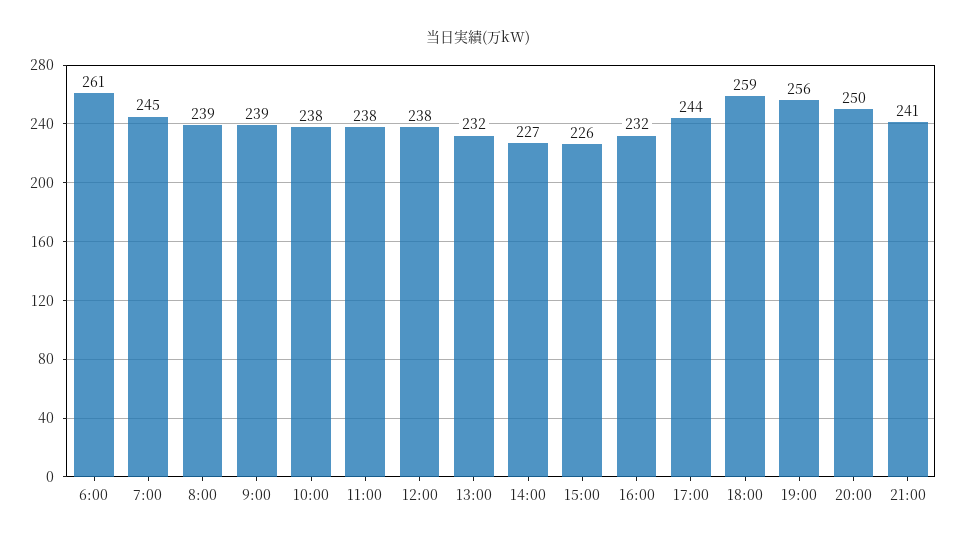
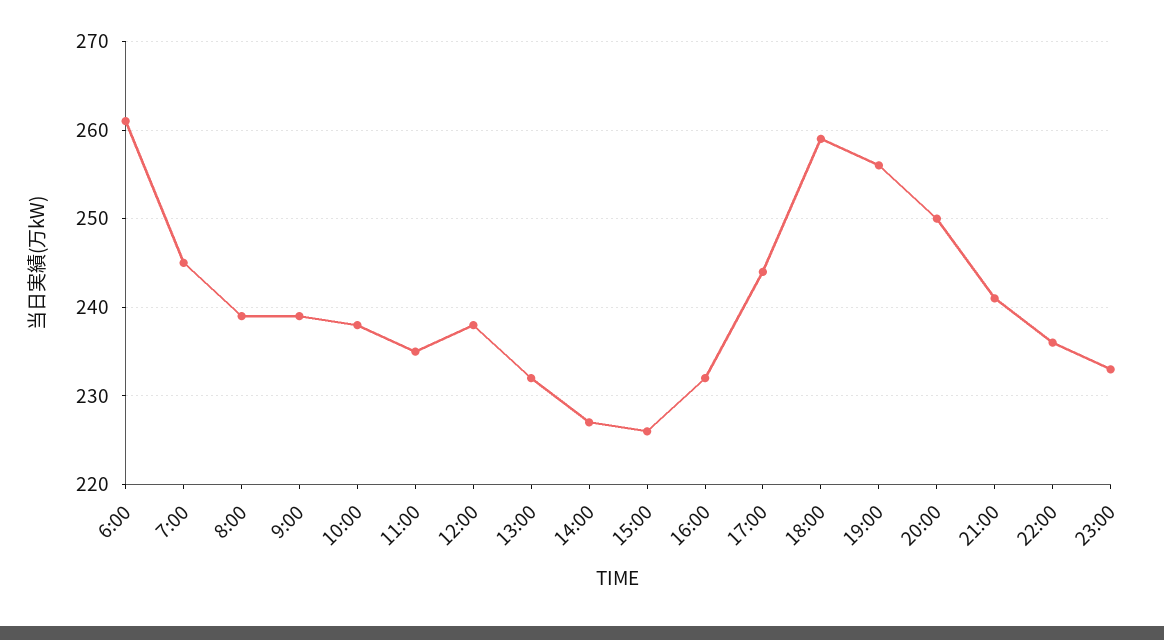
11:00: 238 -> 235
22:00: none -> 236
23:00: none -> 233

